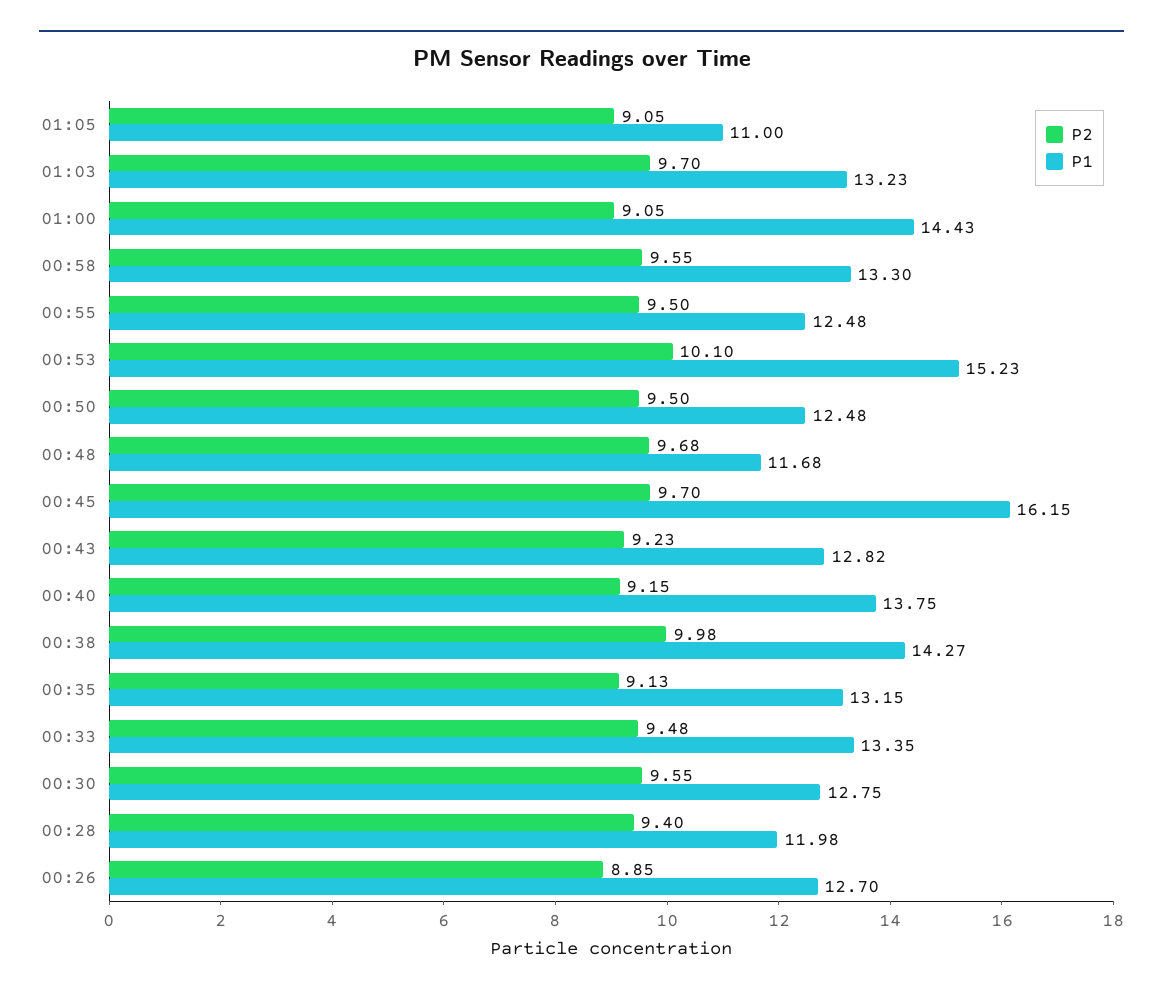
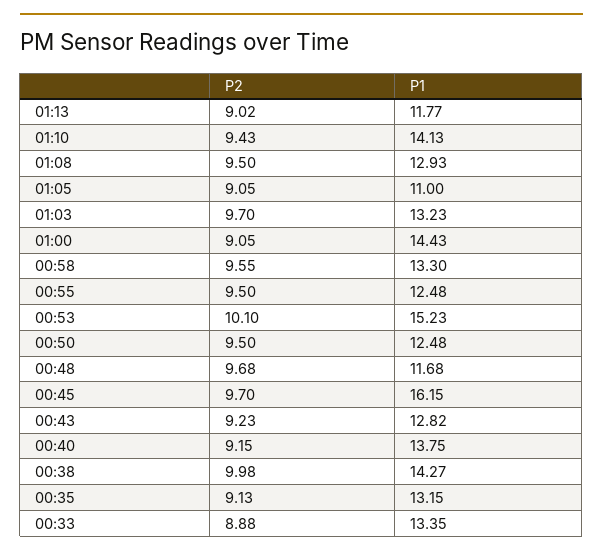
P2, 00:33: 9.48 -> 8.88
P2, 00:30: 9.55 -> none
P1, 00:30: 12.75 -> none
P2, 00:28: 9.4 -> none
P1, 00:28: 11.98 -> none
P2, 00:26: 8.85 -> none
P1, 00:26: 12.7 -> none
P2, 01:13: none -> 9.02
P1, 01:13: none -> 11.77
P2, 01:10: none -> 9.43
P1, 01:10: none -> 14.13
P2, 01:08: none -> 9.5
P1, 01:08: none -> 12.93

